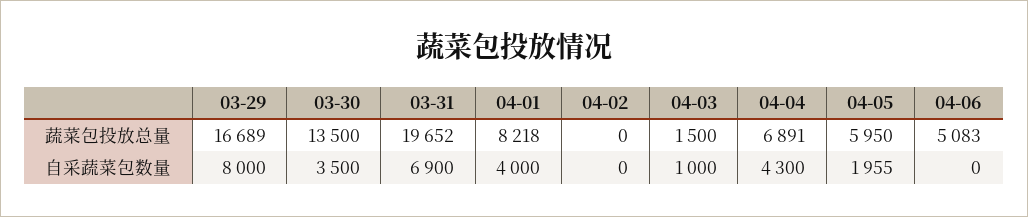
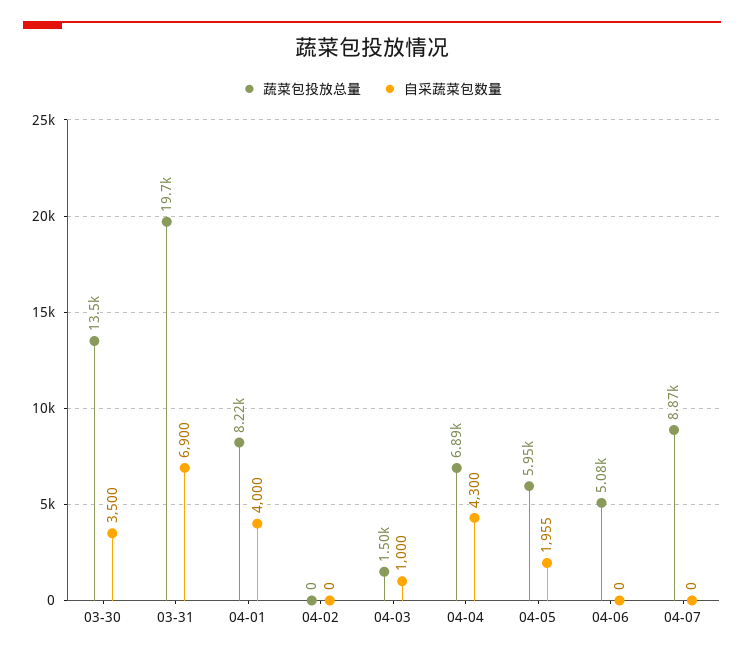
蔬菜包投放总量, 03-29: 16689 -> none
自采蔬菜包数量, 03-29: 8000 -> none
蔬菜包投放总量, 04-07: none -> 8870
自采蔬菜包数量, 04-07: none -> 0

